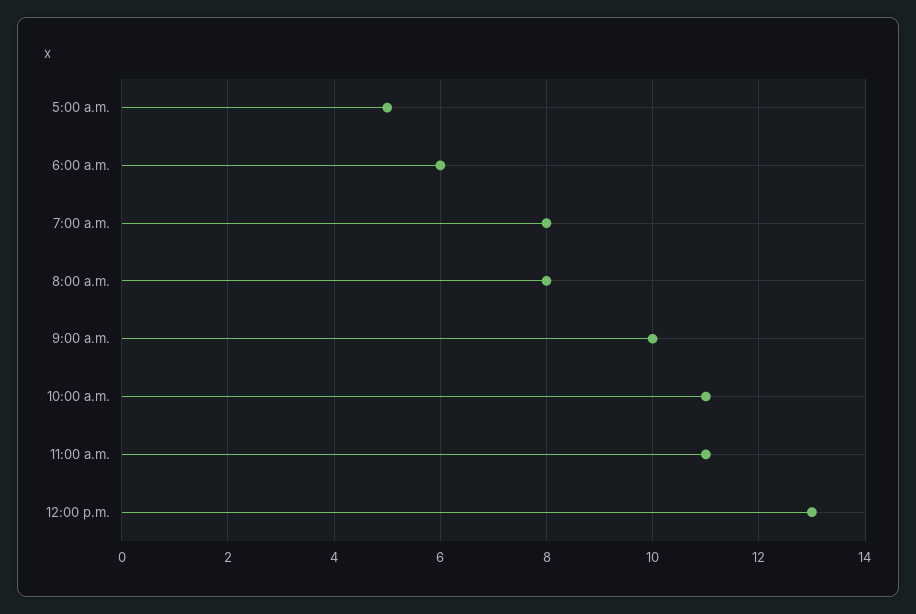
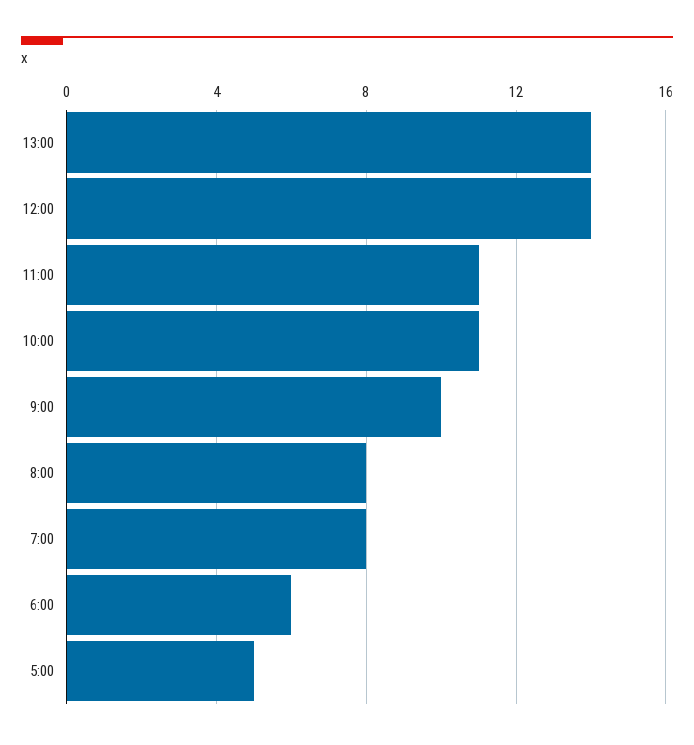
12:00 p.m.: 13 -> 14
13:00: none -> 14

